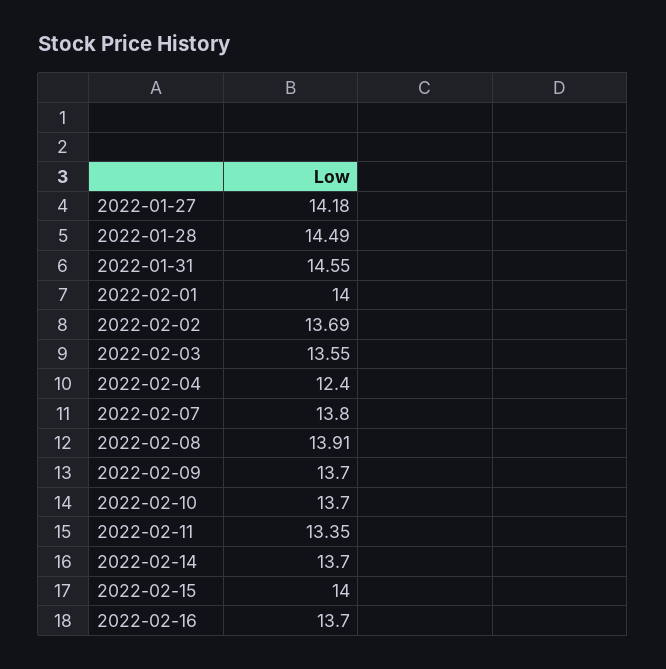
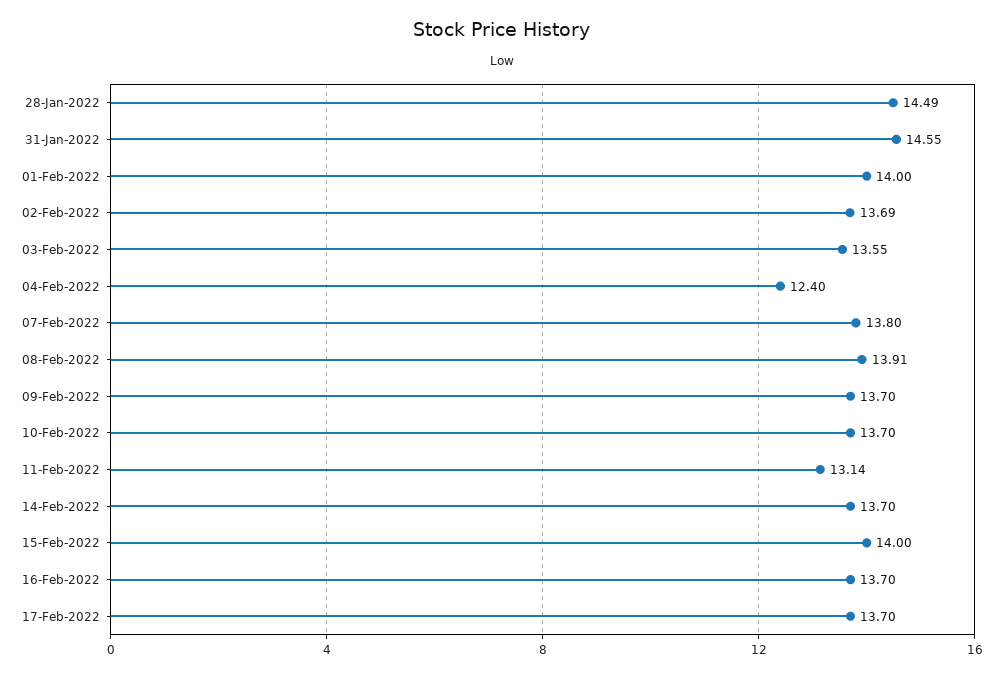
2022-01-27: 14.18 -> none
2022-02-11: 13.35 -> 13.14
17-Feb-2022: none -> 13.7

